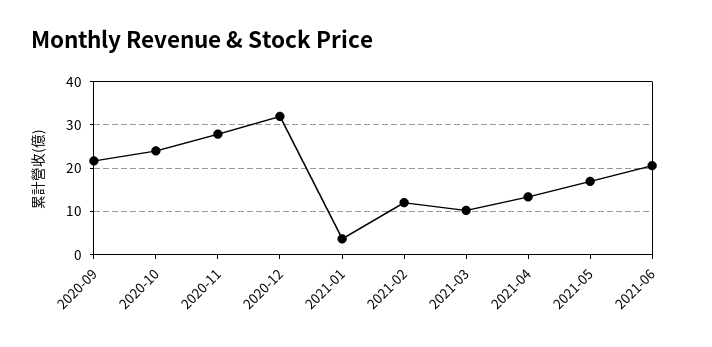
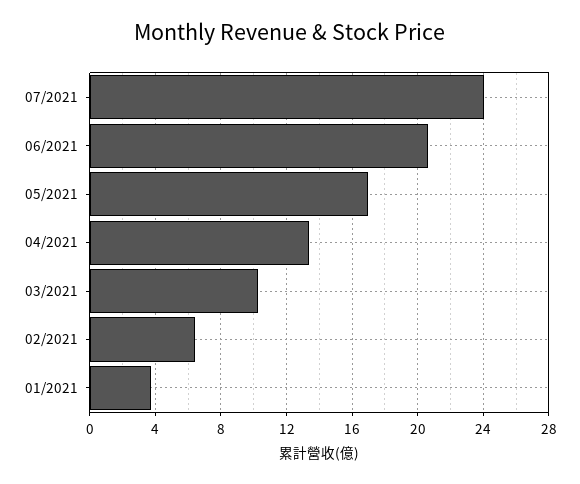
2020-09: 22 -> none
2020-10: 24 -> none
2020-11: 28 -> none
2020-12: 32 -> none
2021-02: 12 -> 6.5
07/2021: none -> 24

